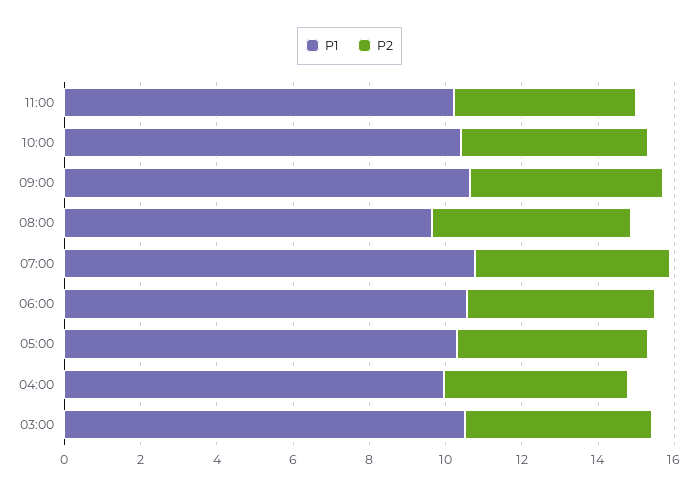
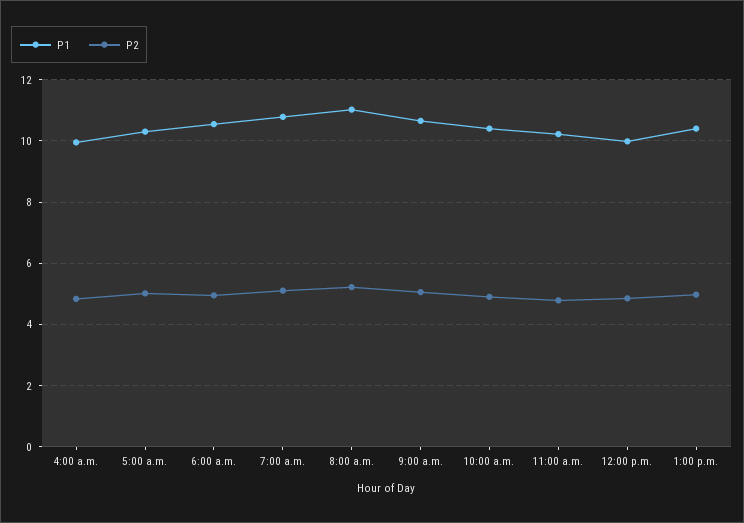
P1, 08:00: 9.5 -> 11
P1, 03:00: 10.5 -> none
P2, 03:00: 5 -> none
P1, 12:00 p.m.: none -> 10
P2, 12:00 p.m.: none -> 4.8
P1, 1:00 p.m.: none -> 10.4
P2, 1:00 p.m.: none -> 5

